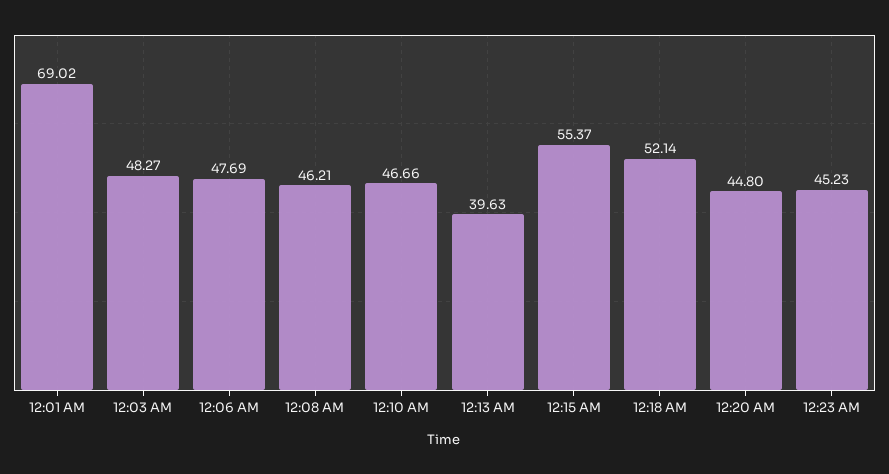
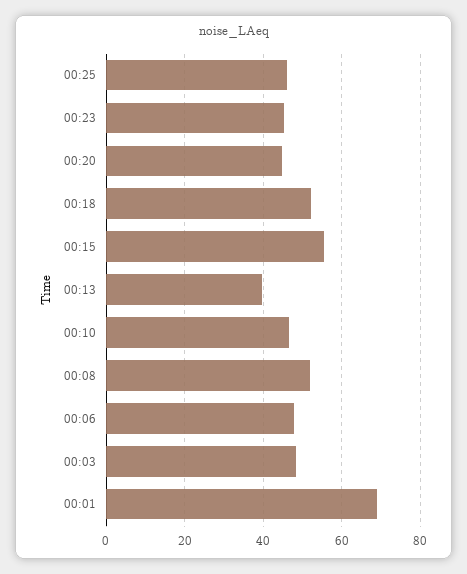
12:08 AM: 46.21 -> 52
00:25: none -> 46

